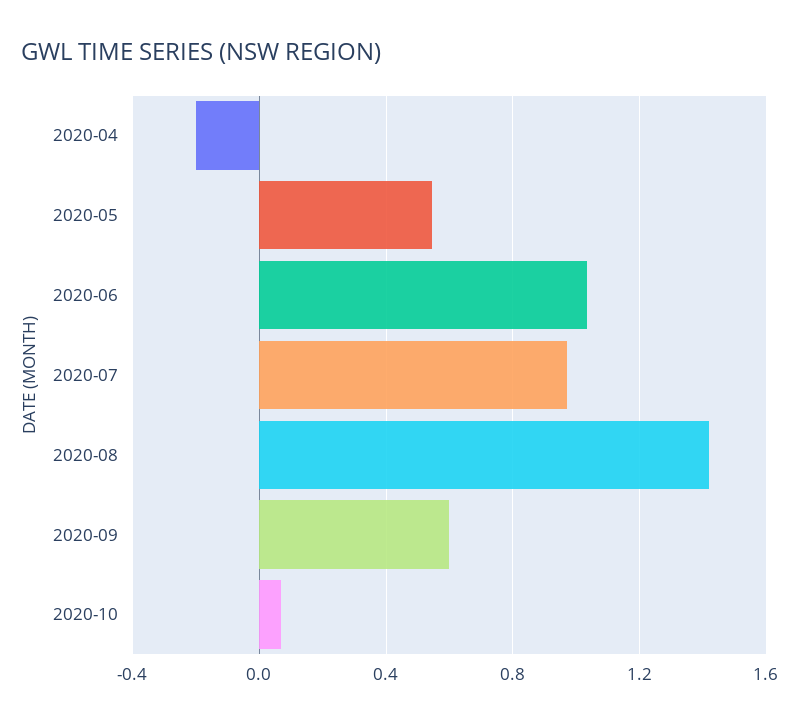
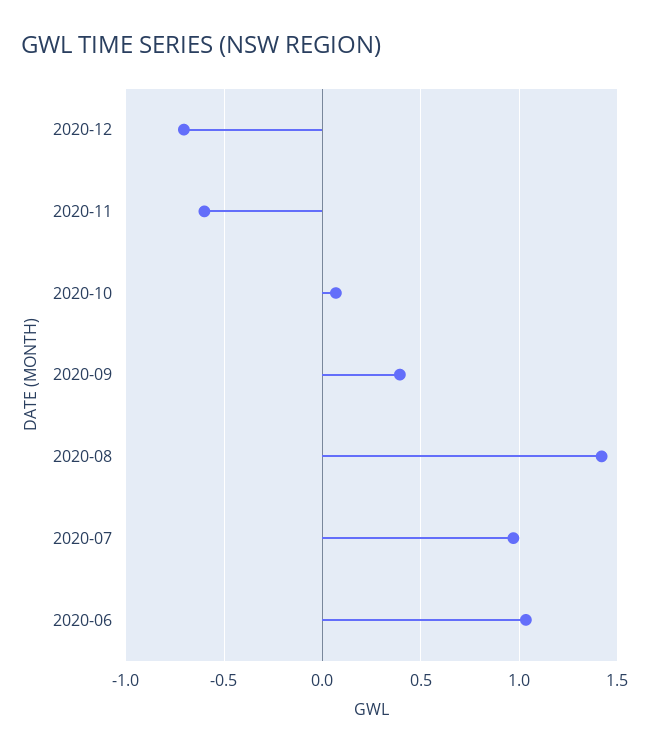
2020-04: -0.2 -> none
2020-05: 0.55 -> none
2020-09: 0.6 -> 0.4
2020-12: none -> -0.7
2020-11: none -> -0.6

